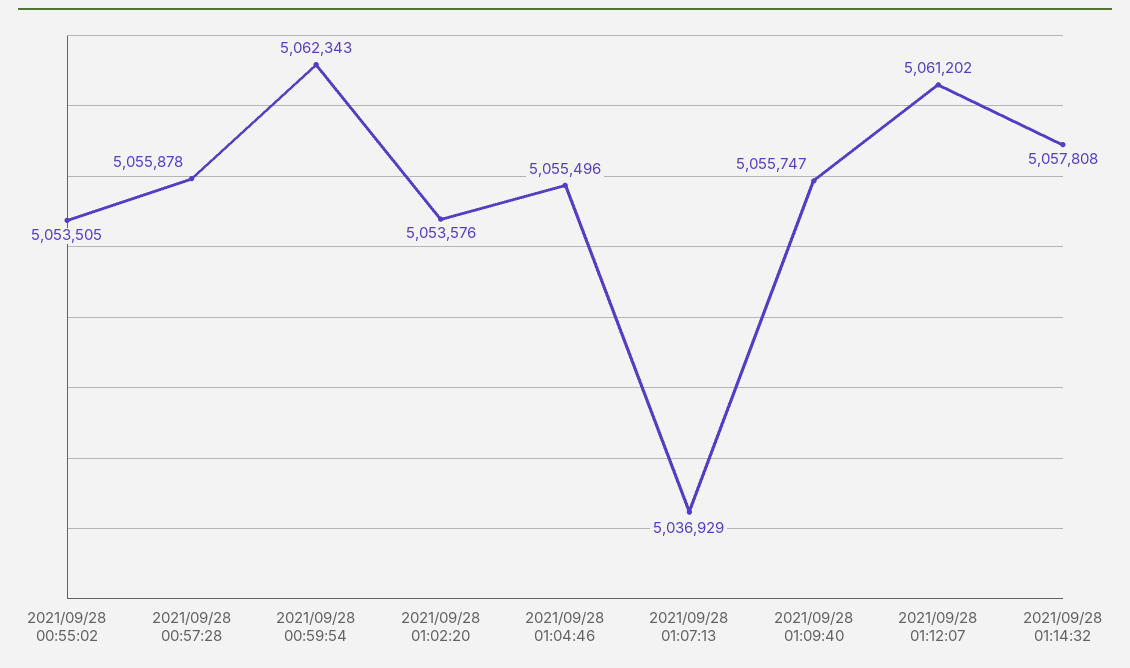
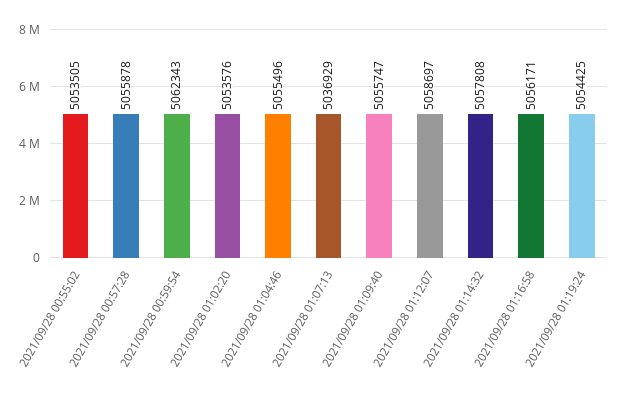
2021/09/28 01:12:07: 5061202 -> 5058697
2021/09/28 01:16:58: none -> 5056171
2021/09/28 01:19:24: none -> 5054425

